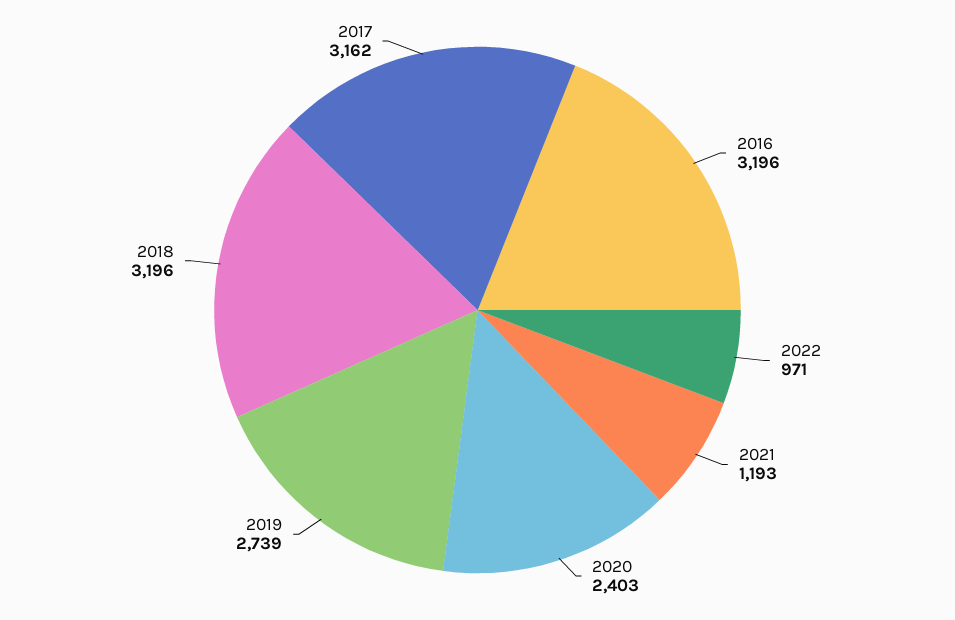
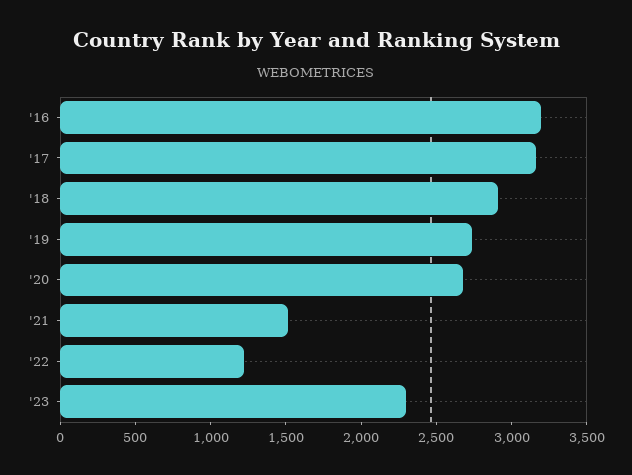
2022: 971 -> 1200
2021: 1193 -> 1500
2020: 2403 -> 2700
2018: 3196 -> 2900
'23: none -> 2300

